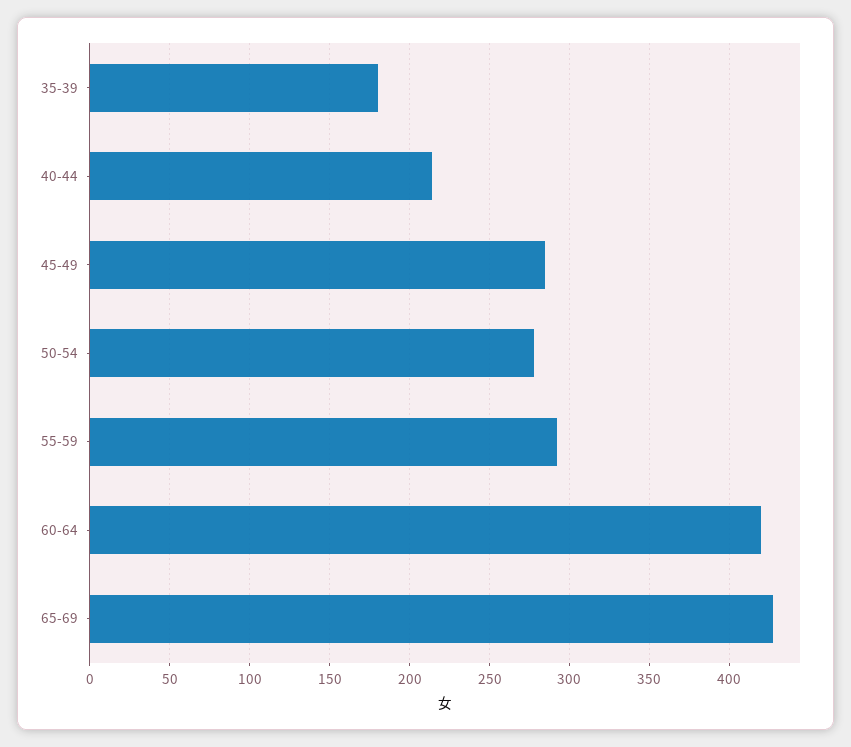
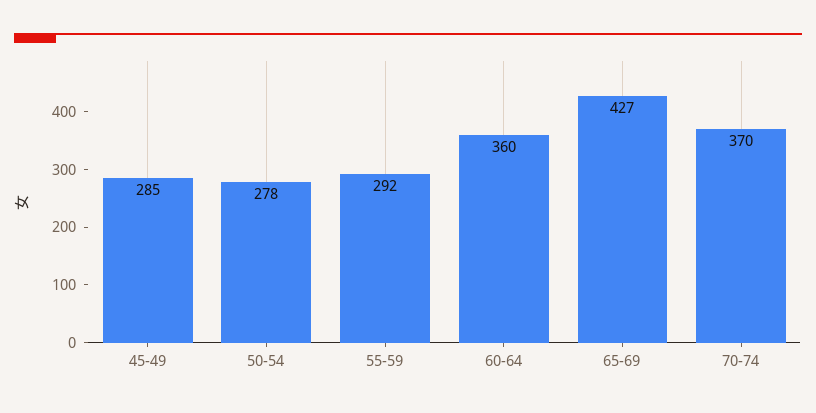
35-39: 180 -> none
40-44: 215 -> none
60-64: 420 -> 360
70-74: none -> 370

